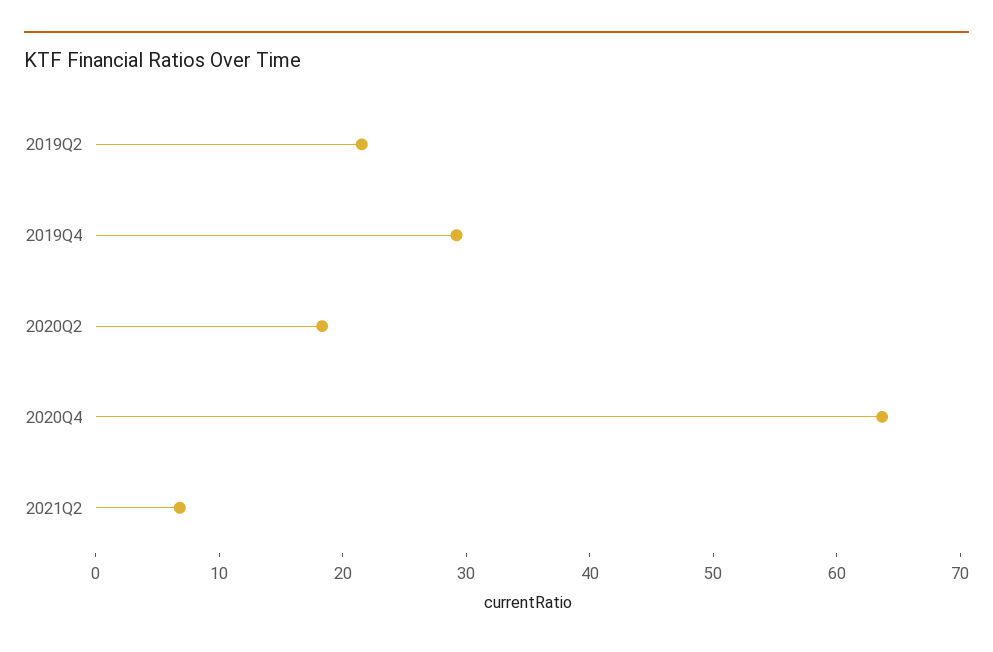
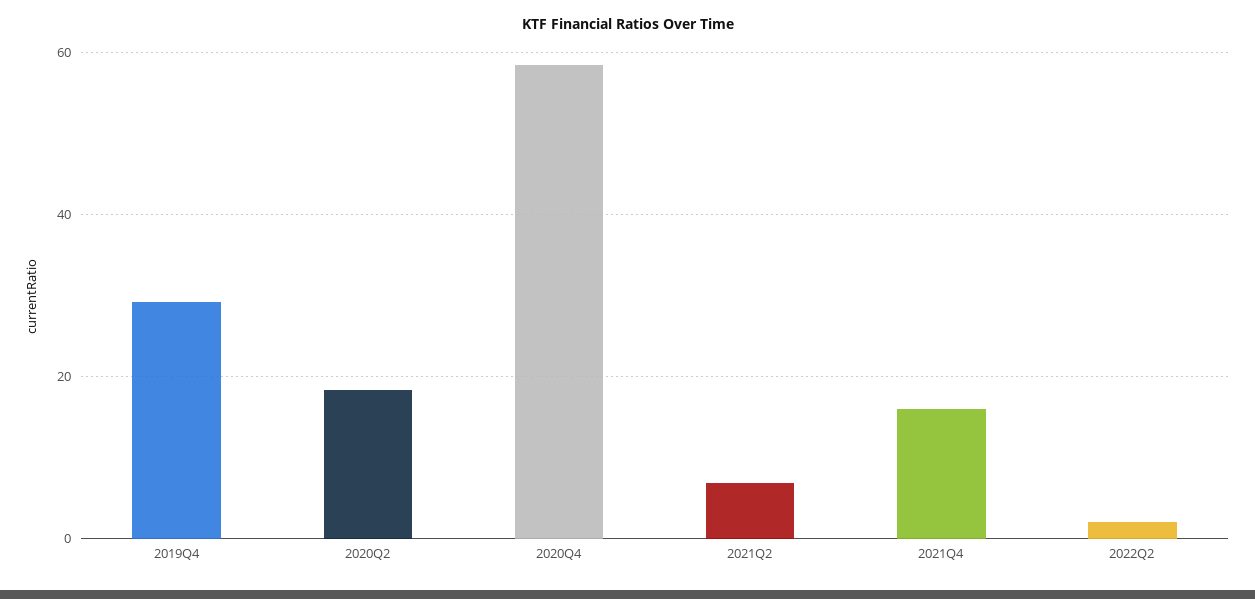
2019Q2: 22 -> none
2020Q4: 64 -> 58
2021Q4: none -> 16
2022Q2: none -> 2

